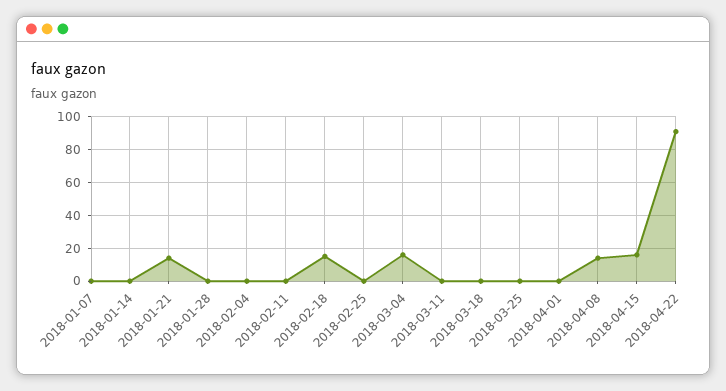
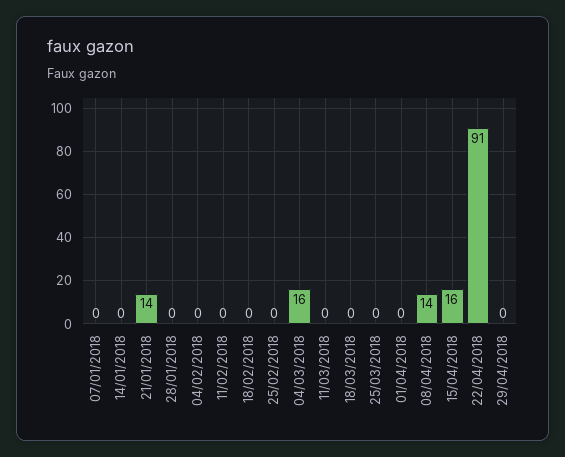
2018-02-18: 15 -> 0
29/04/2018: none -> 0

